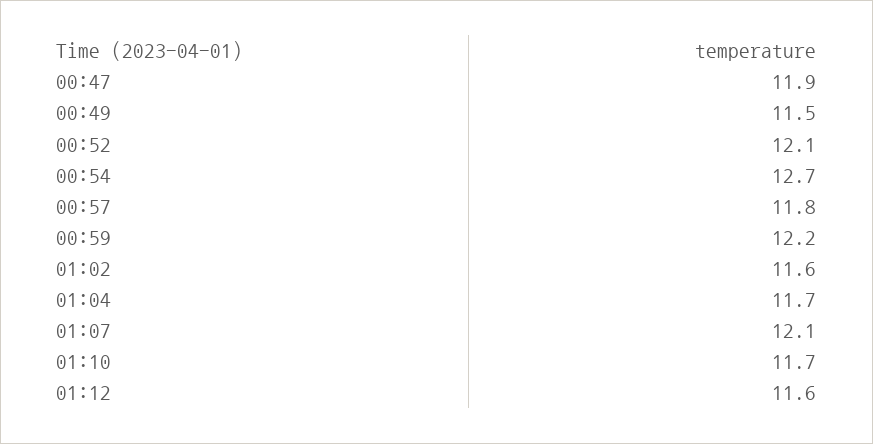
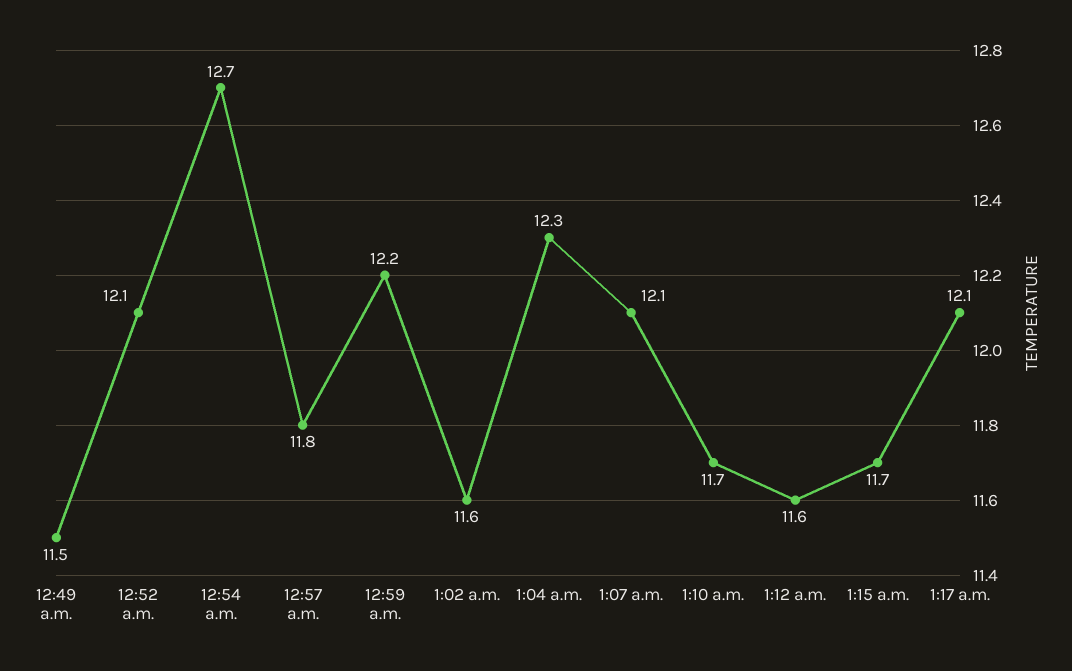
00:47: 11.9 -> none
01:04: 11.7 -> 12.3
1:15 a.m.: none -> 11.7
1:17 a.m.: none -> 12.1

